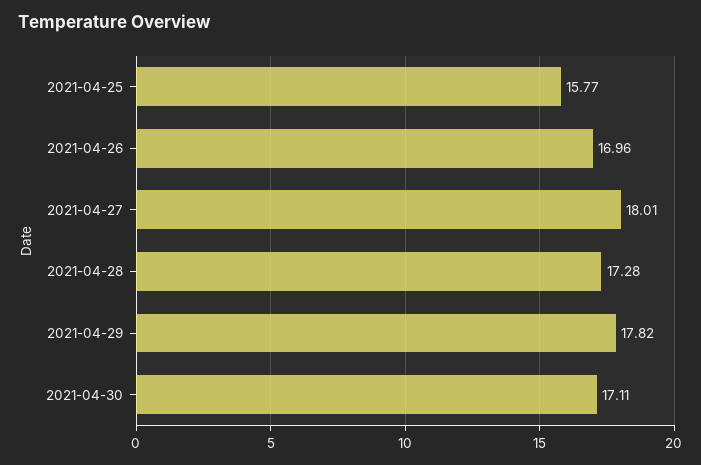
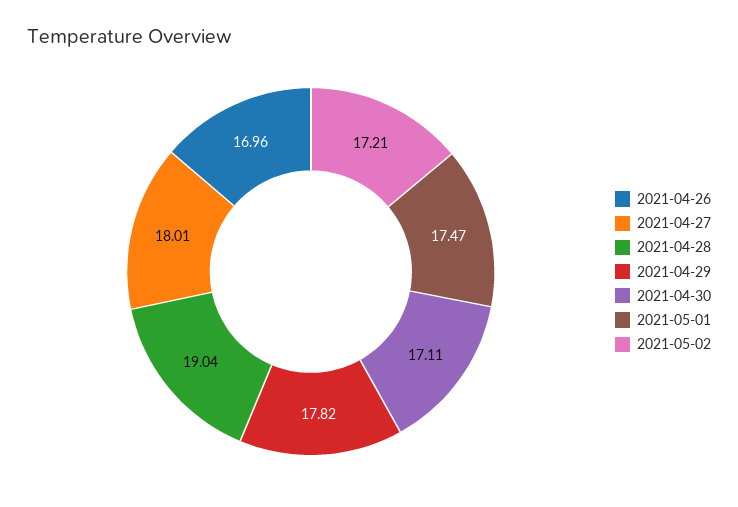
2021-04-25: 15.77 -> none
2021-04-28: 17.28 -> 19.04
2021-05-01: none -> 17.47
2021-05-02: none -> 17.21

